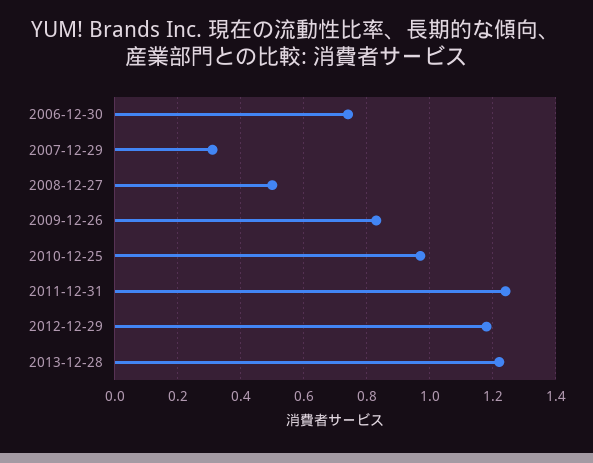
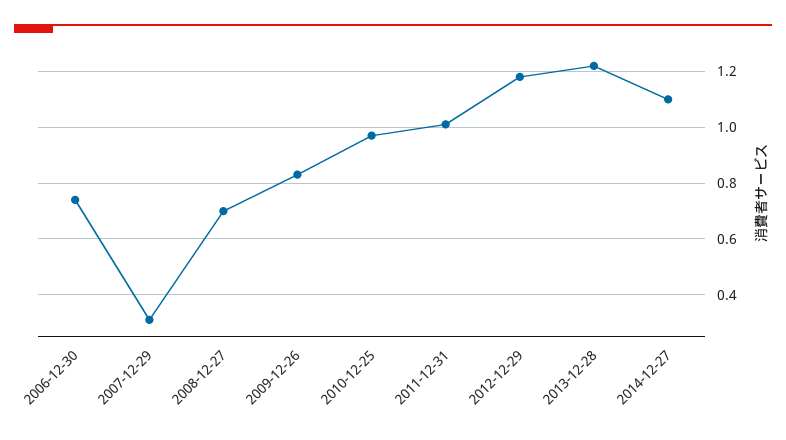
2008-12-27: 0.5 -> 0.7
2011-12-31: 1.25 -> 1
2014-12-27: none -> 1.1

